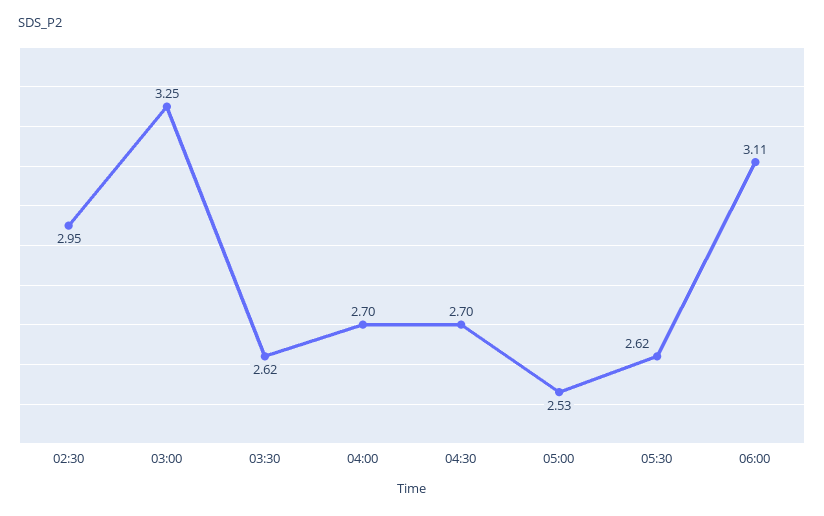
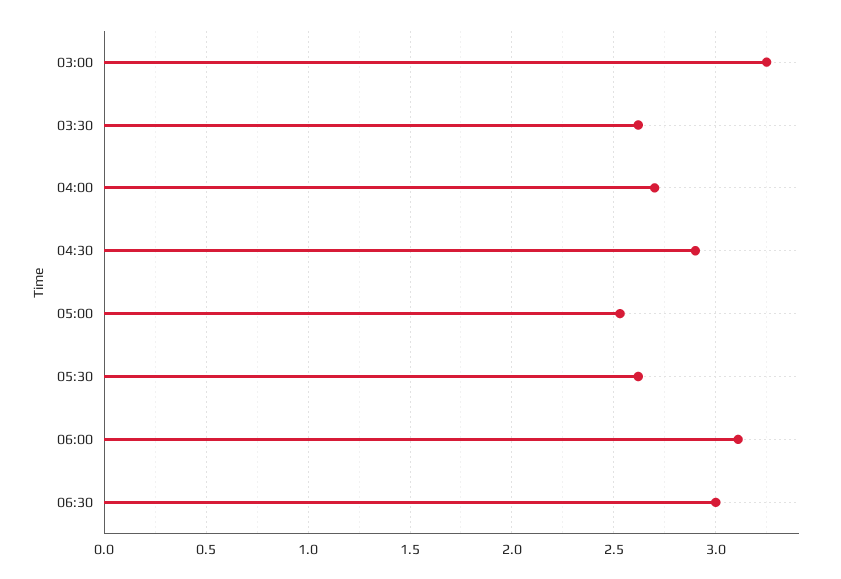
02:30: 2.95 -> none
04:30: 2.7 -> 2.9
06:30: none -> 3

